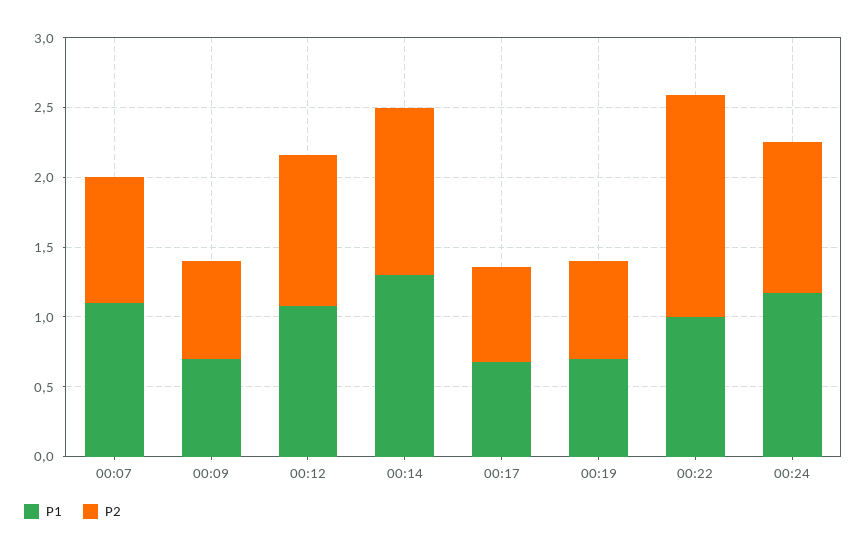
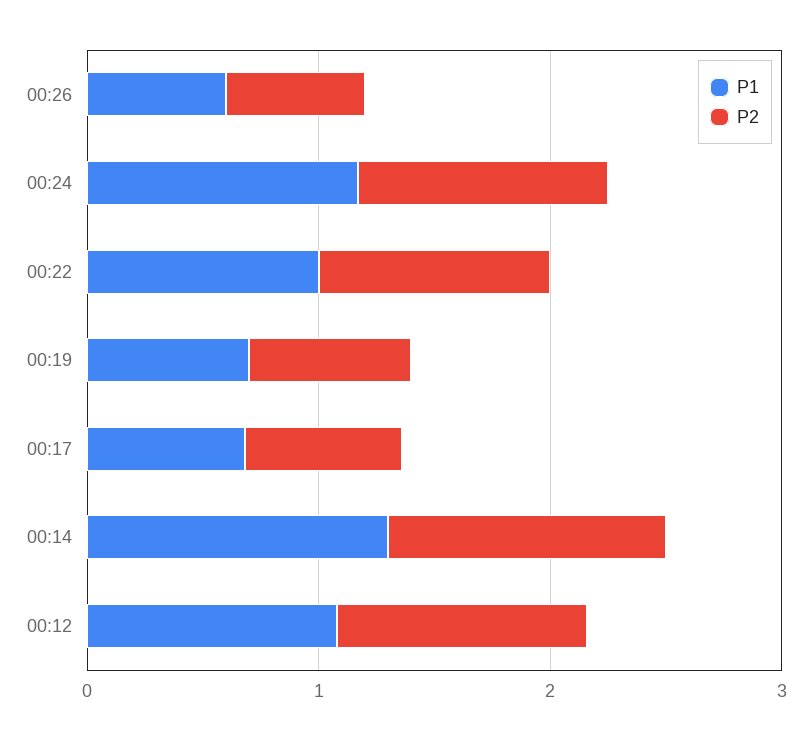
P1, 00:07: 1.1 -> none
P2, 00:07: 0.9 -> none
P1, 00:09: 0.7 -> none
P2, 00:09: 0.7 -> none
P2, 00:22: 1.6 -> 1
P1, 00:26: none -> 0.6
P2, 00:26: none -> 0.6

